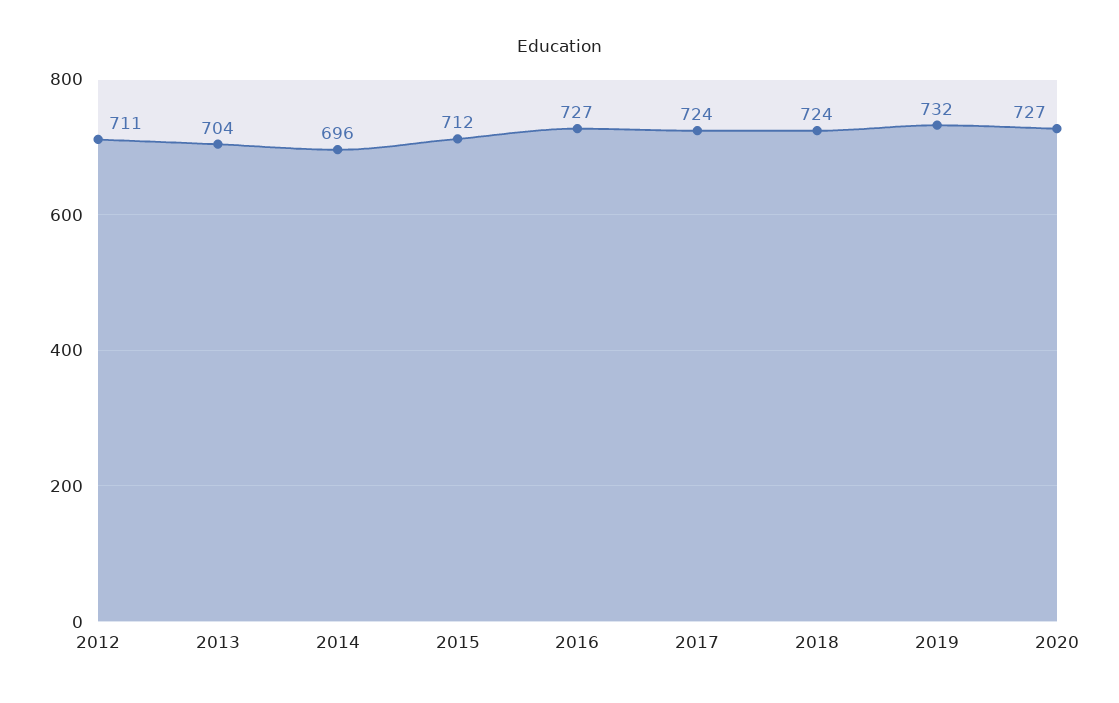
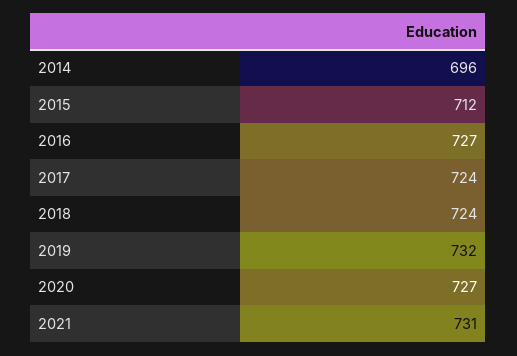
2012: 711 -> none
2013: 704 -> none
2021: none -> 731

